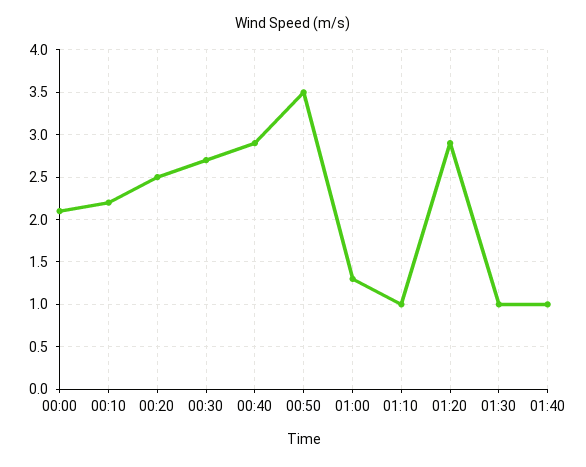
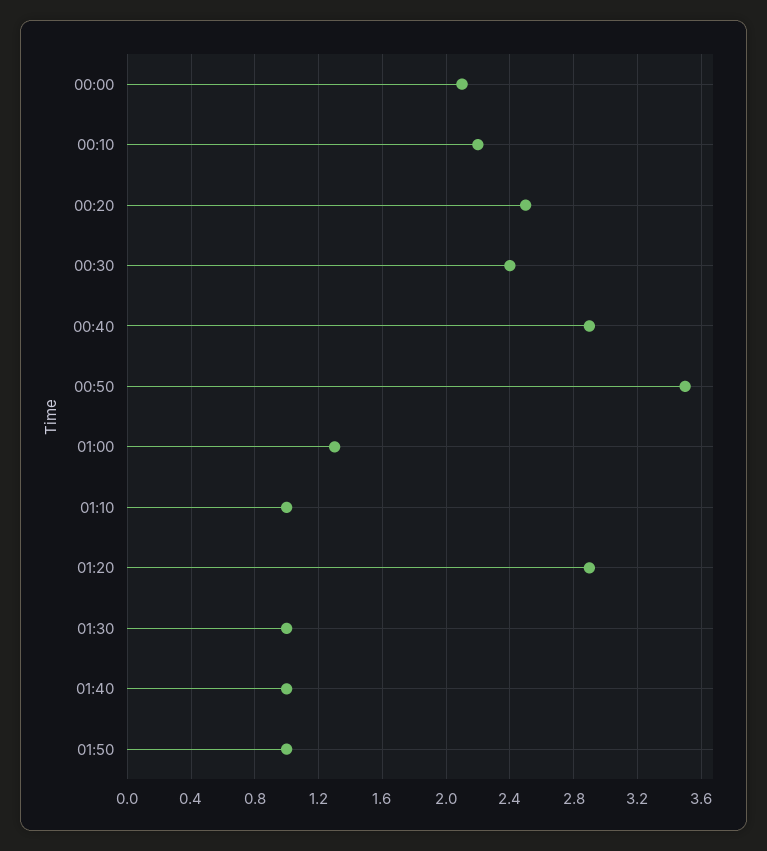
00:30: 2.7 -> 2.4
01:50: none -> 1

